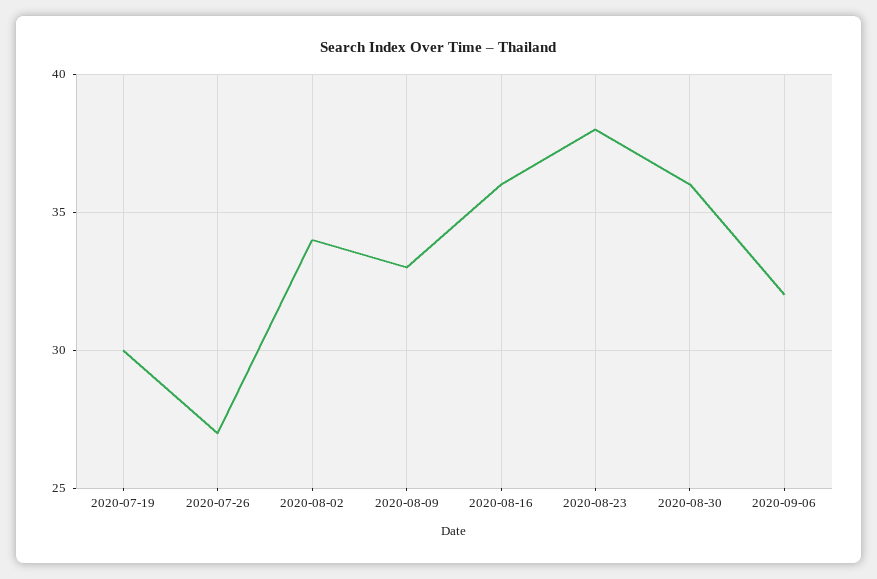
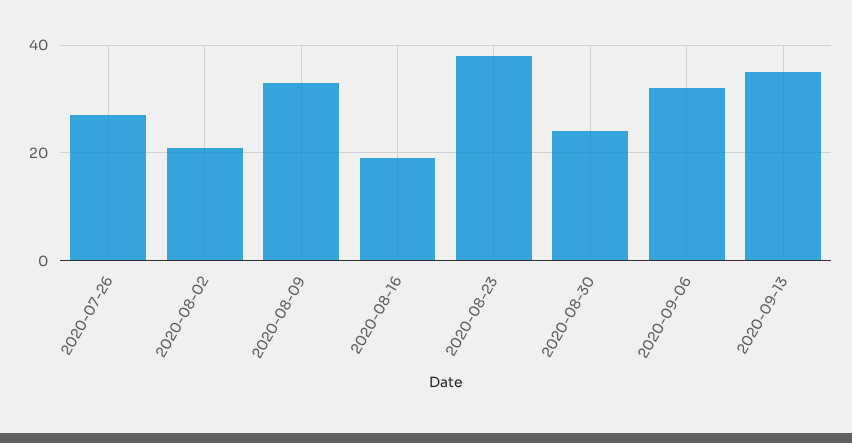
2020-07-19: 30 -> none
2020-08-02: 34 -> 20
2020-08-16: 36 -> 20
2020-08-30: 36 -> 25
2020-09-13: none -> 35

